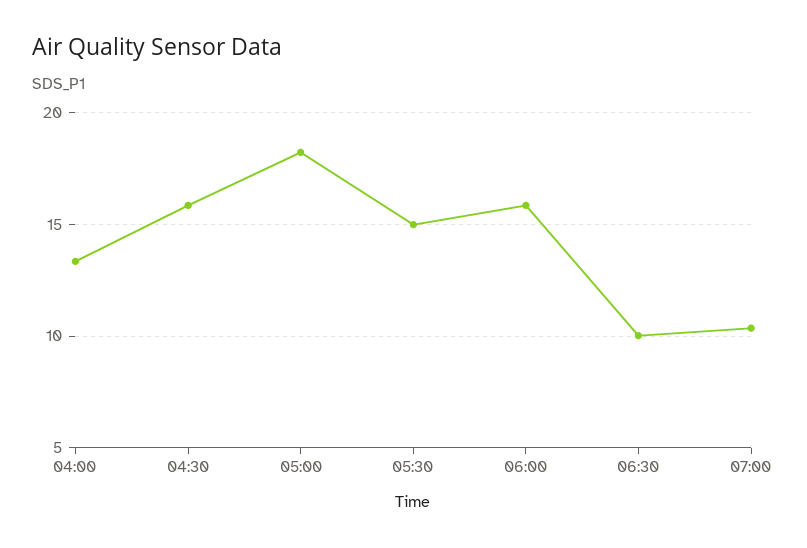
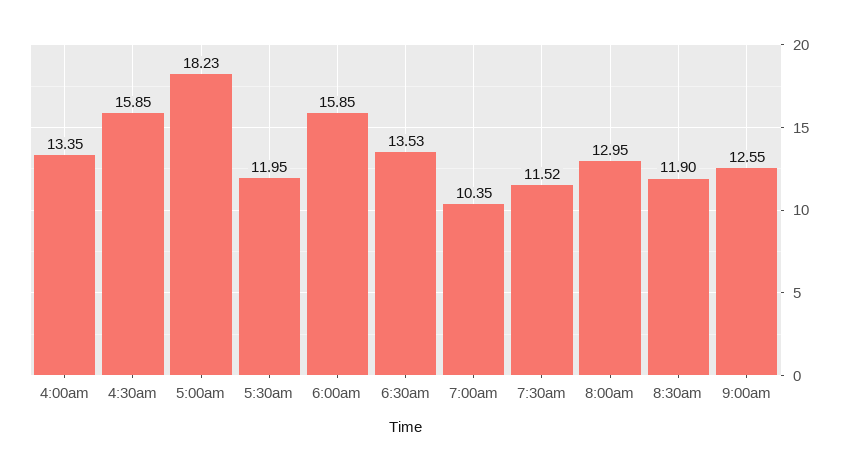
05:30: 15 -> 11.95
06:30: 10 -> 13.53
7:30am: none -> 11.52
8:00am: none -> 12.95
8:30am: none -> 11.9
9:00am: none -> 12.55

